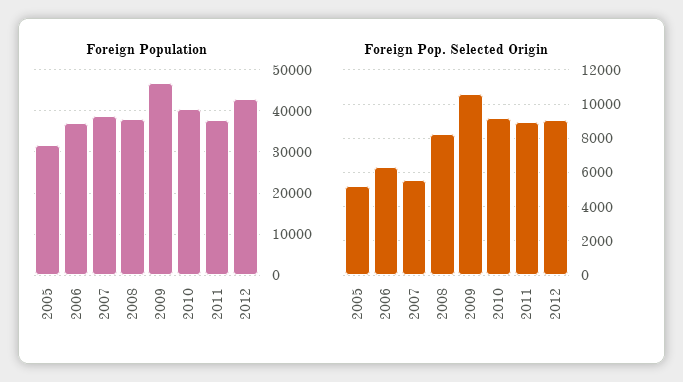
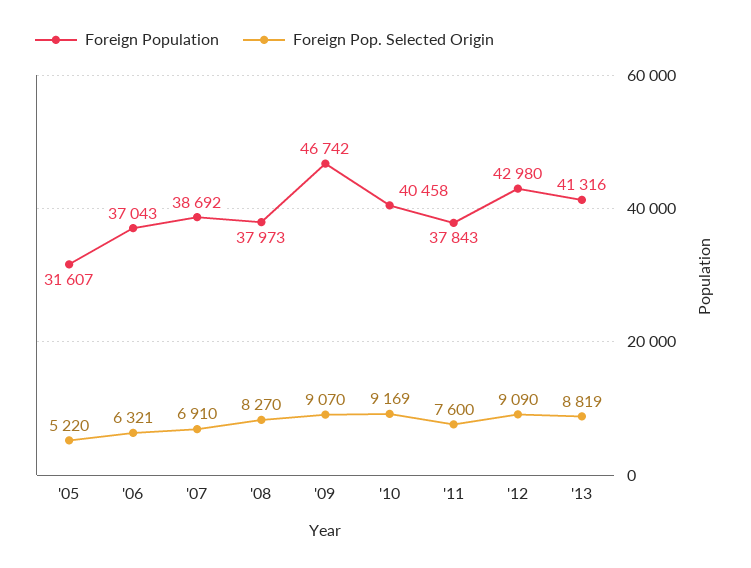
Foreign Pop. Selected Origin, 2007: 5500 -> 6910
Foreign Pop. Selected Origin, 2009: 10500 -> 9070
Foreign Pop. Selected Origin, 2011: 9000 -> 7600
Foreign Population, '13: none -> 41316
Foreign Pop. Selected Origin, '13: none -> 8819

